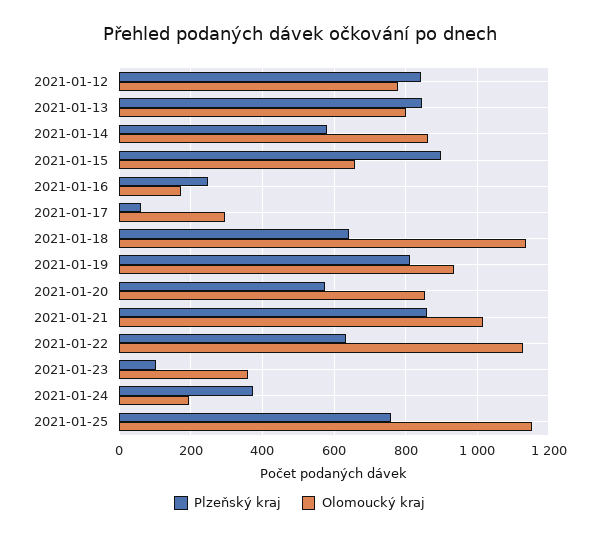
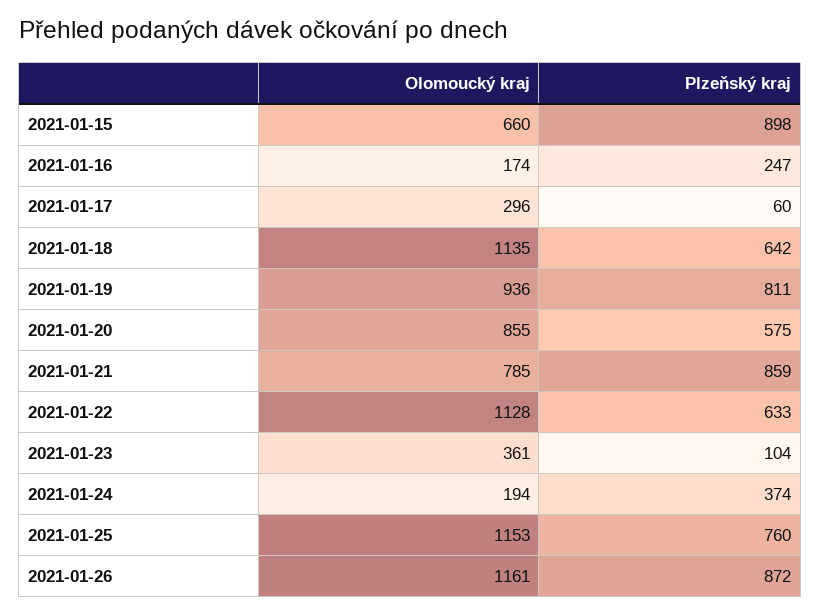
Plzeňský kraj, 2021-01-12: 840 -> none
Olomoucký kraj, 2021-01-12: 780 -> none
Plzeňský kraj, 2021-01-13: 840 -> none
Olomoucký kraj, 2021-01-13: 800 -> none
Plzeňský kraj, 2021-01-14: 580 -> none
Olomoucký kraj, 2021-01-14: 860 -> none
Olomoucký kraj, 2021-01-21: 1020 -> 785
Olomoucký kraj, 2021-01-26: none -> 1161
Plzeňský kraj, 2021-01-26: none -> 872

